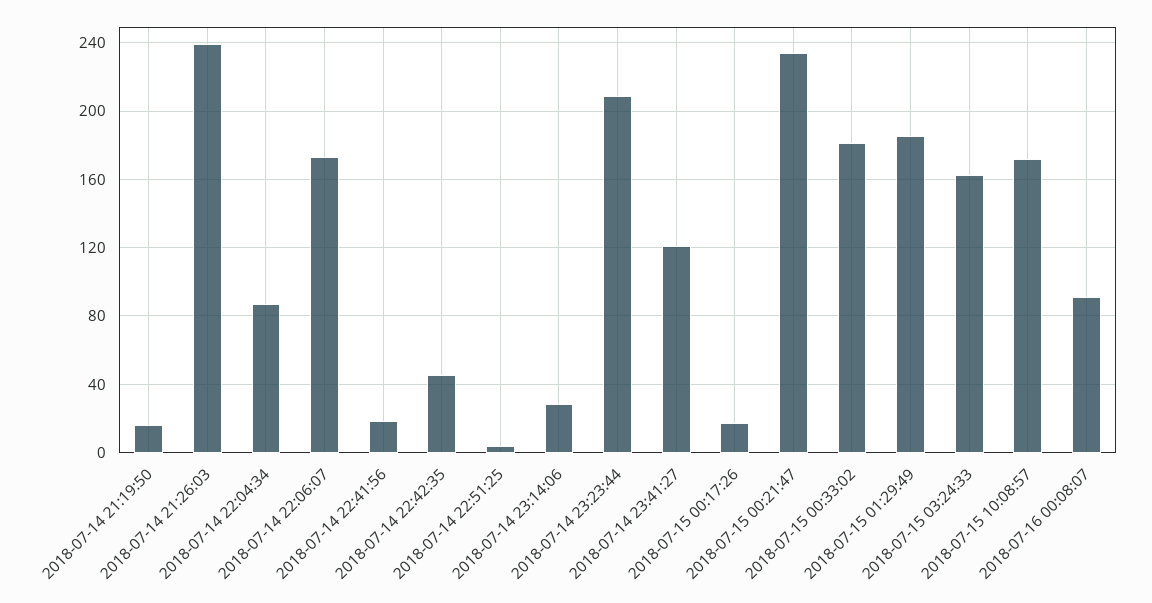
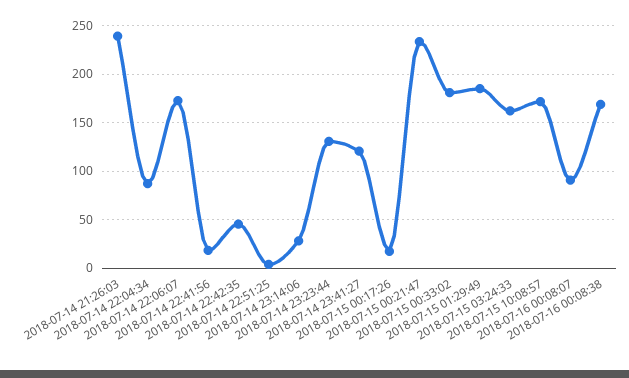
2018-07-14 21:19:50: 15 -> none
2018-07-14 23:23:44: 210 -> 130
2018-07-16 00:08:38: none -> 170

